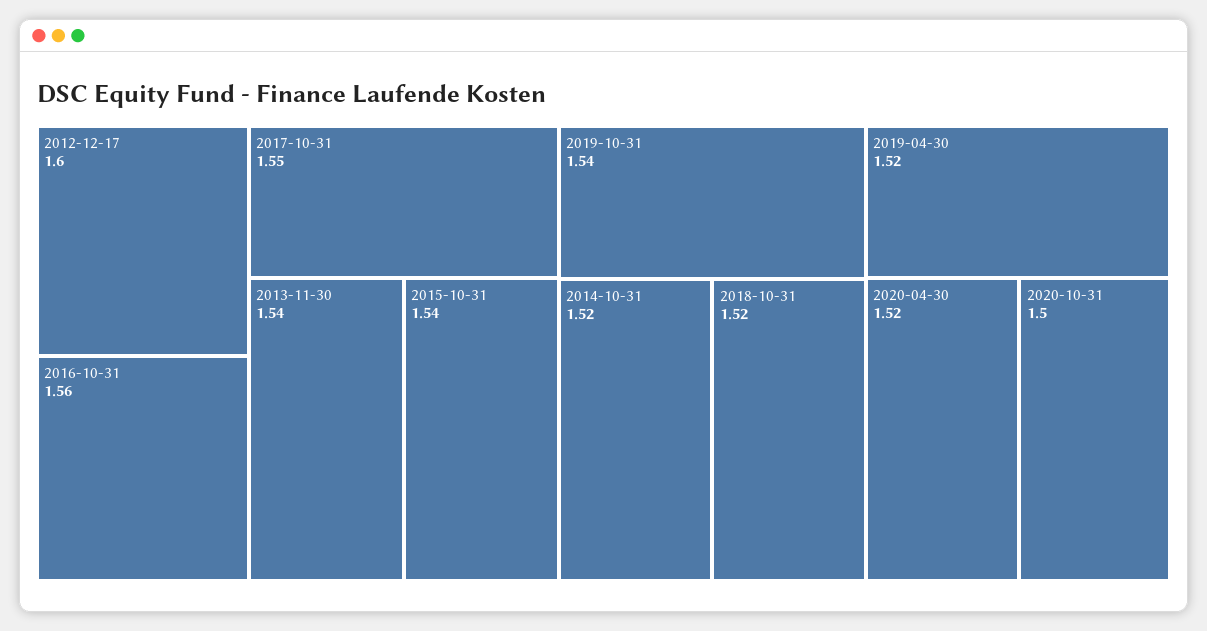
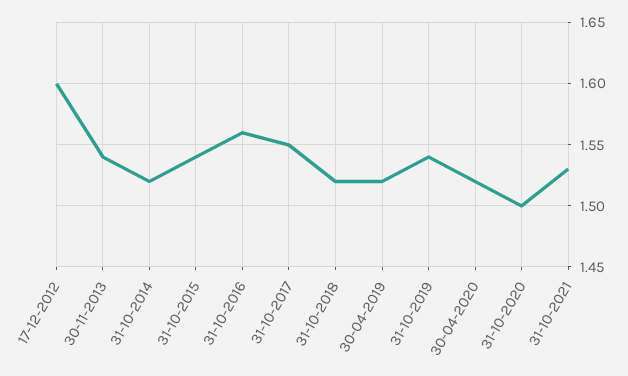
31-10-2021: none -> 1.53

